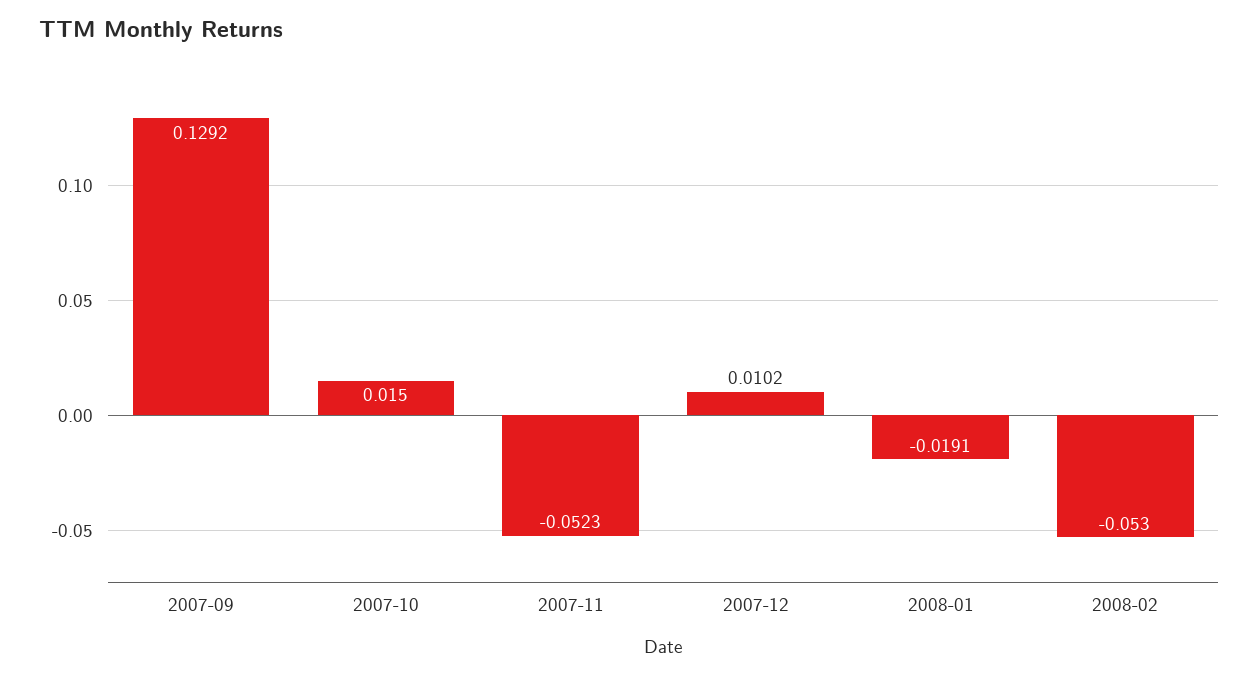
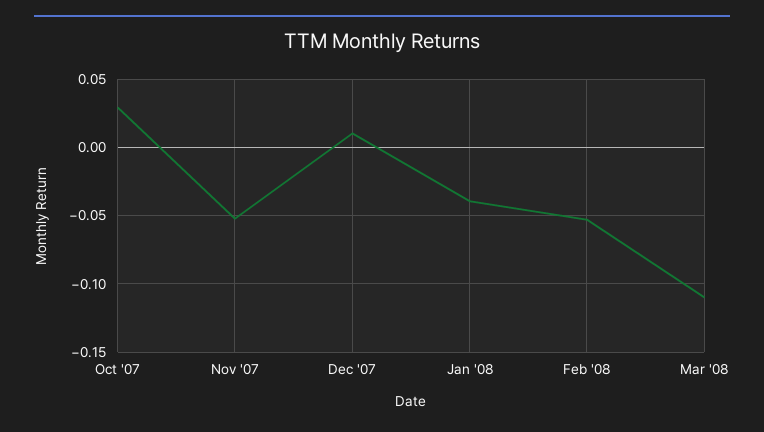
2007-09: 0.1292 -> none
2007-10: 0.015 -> 0.03
2008-01: -0.0191 -> -0.04
Mar '08: none -> -0.11

